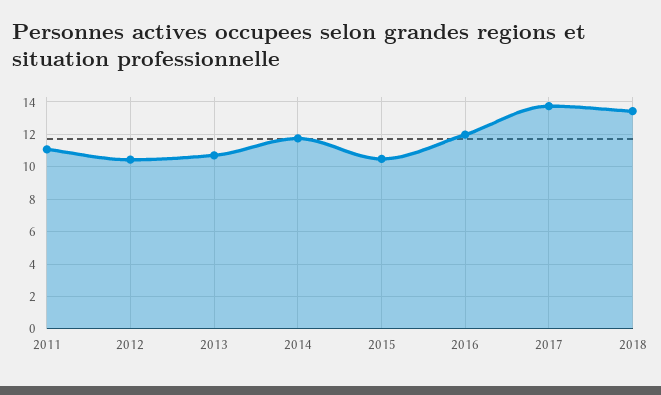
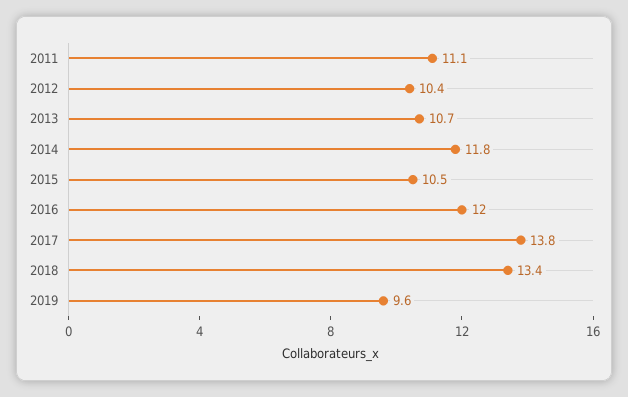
2019: none -> 9.6

